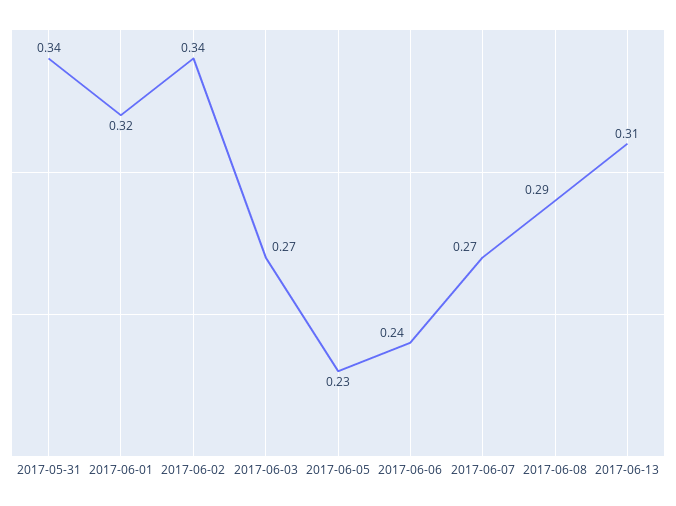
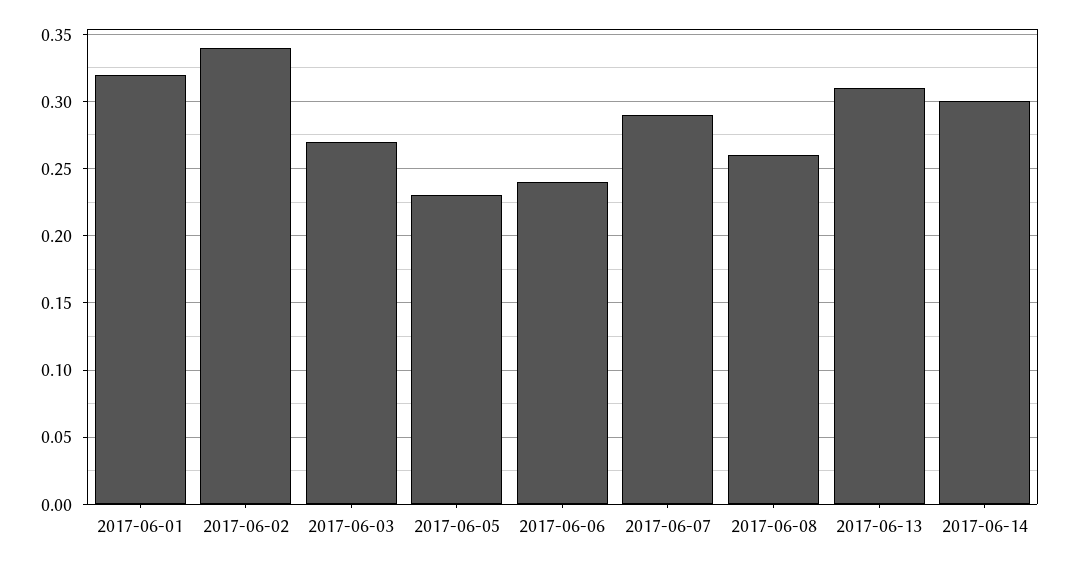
2017-05-31: 0.34 -> none
2017-06-07: 0.27 -> 0.29
2017-06-08: 0.29 -> 0.26
2017-06-14: none -> 0.3

